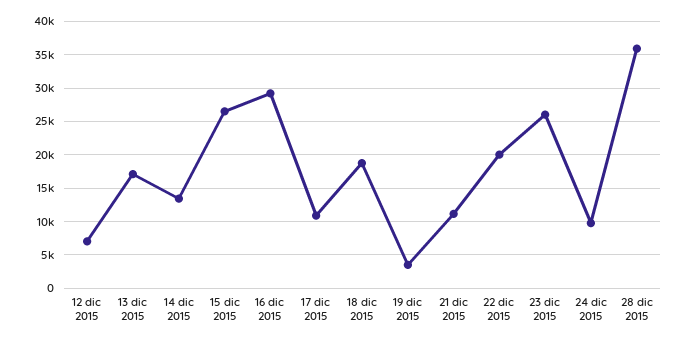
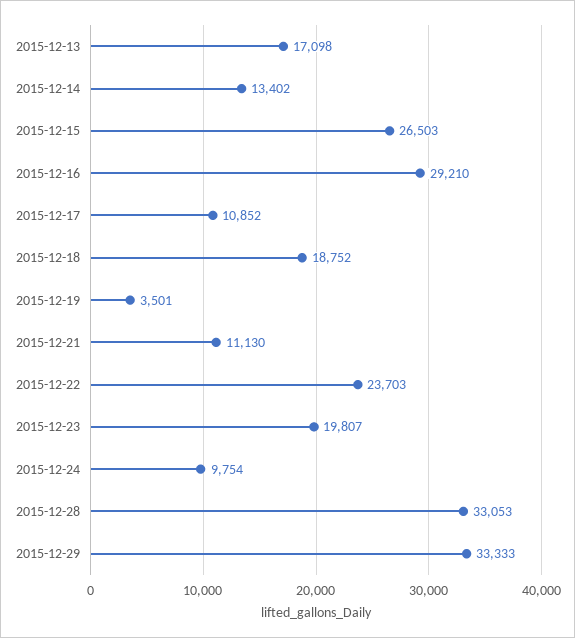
12 dic 2015: 7000 -> none
22 dic 2015: 20000 -> 23703
23 dic 2015: 26000 -> 19807
28 dic 2015: 36000 -> 33053
2015-12-29: none -> 33333

